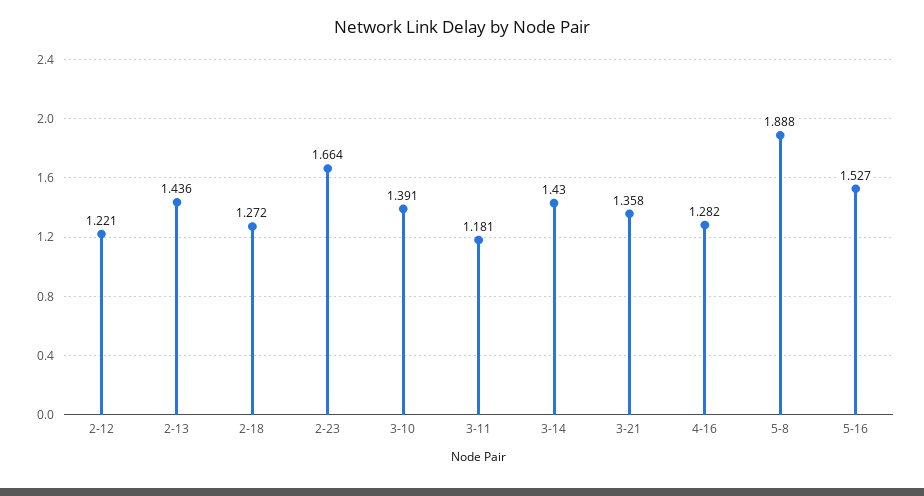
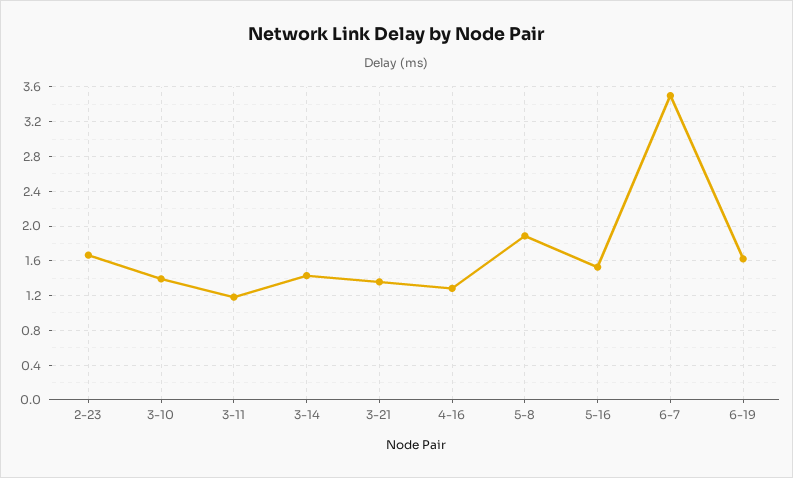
2-12: 1.221 -> none
2-13: 1.436 -> none
2-18: 1.272 -> none
6-7: none -> 3.5
6-19: none -> 1.6

